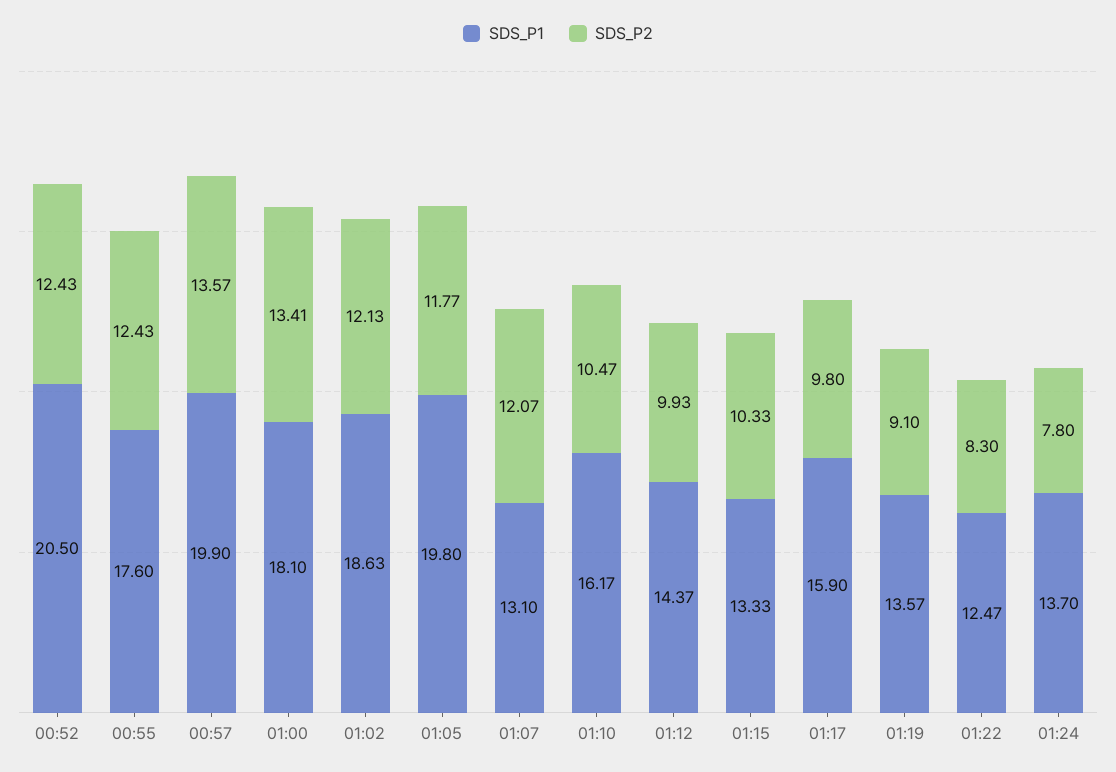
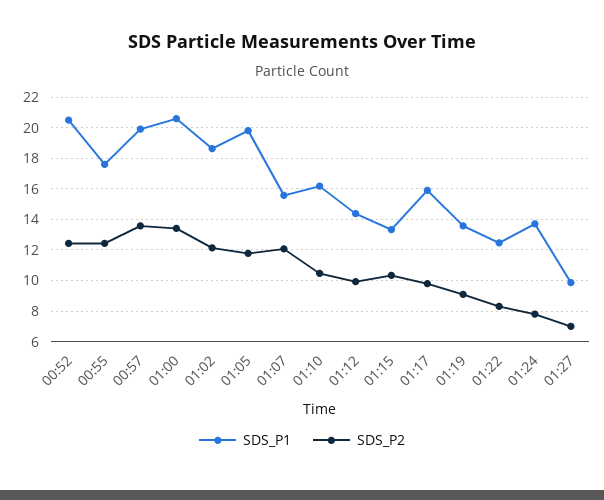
SDS_P1, 01:00: 18.1 -> 20.5
SDS_P1, 01:07: 13.1 -> 15.5
SDS_P1, 01:27: none -> 10
SDS_P2, 01:27: none -> 7

